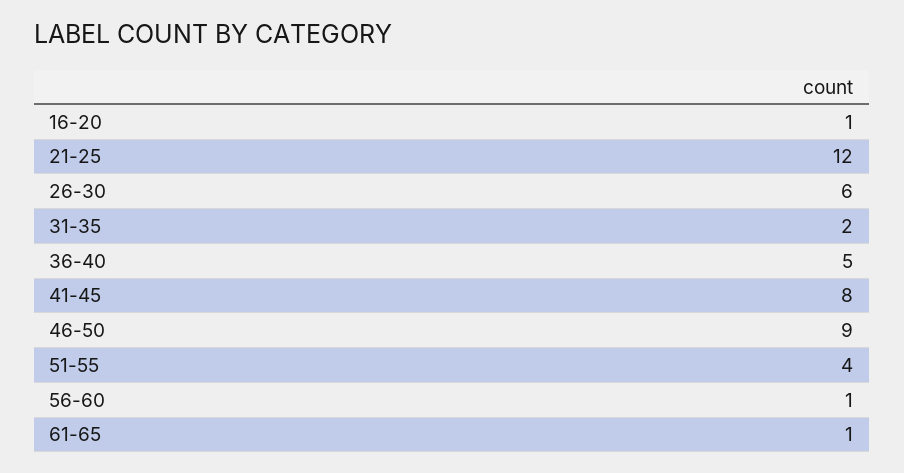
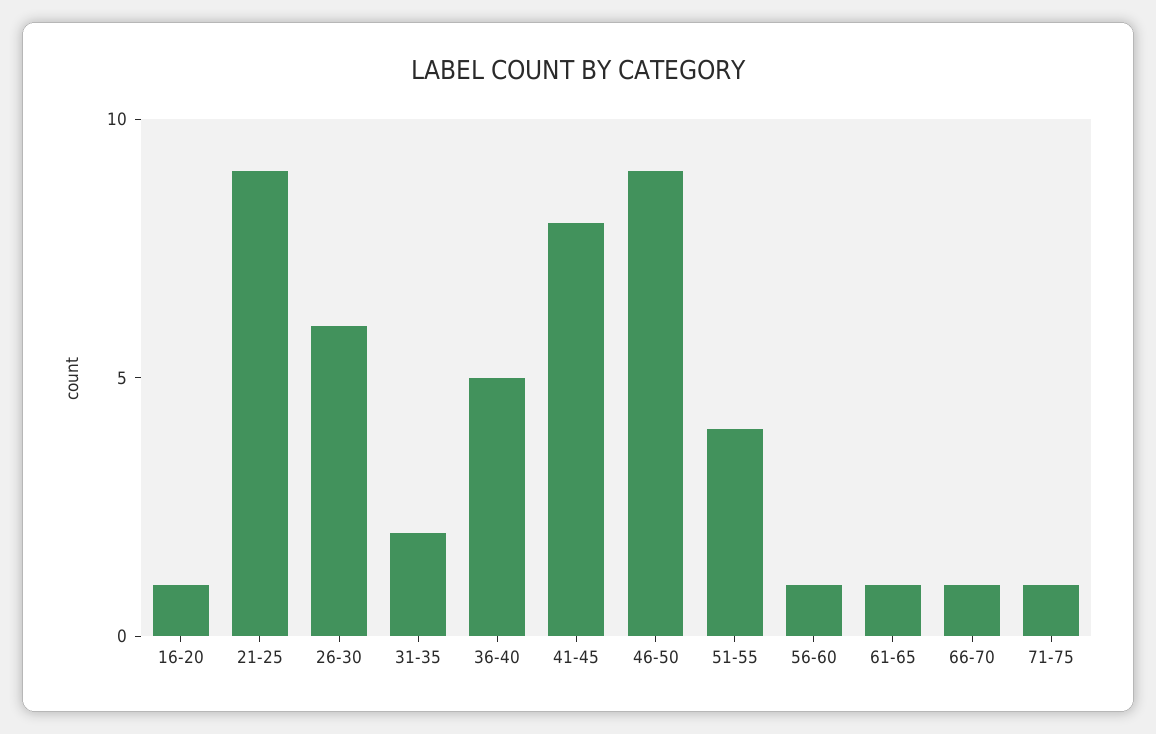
21-25: 12 -> 9
66-70: none -> 1
71-75: none -> 1

